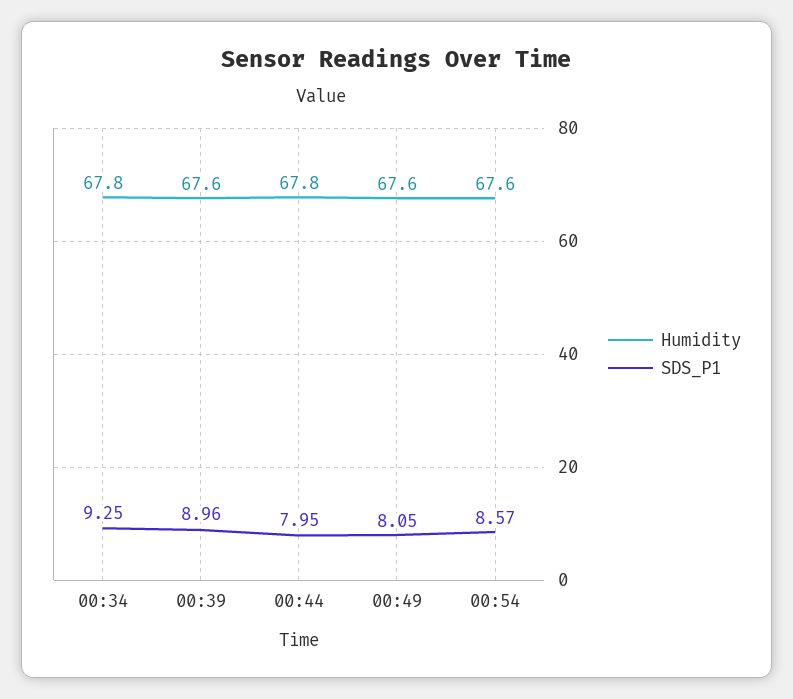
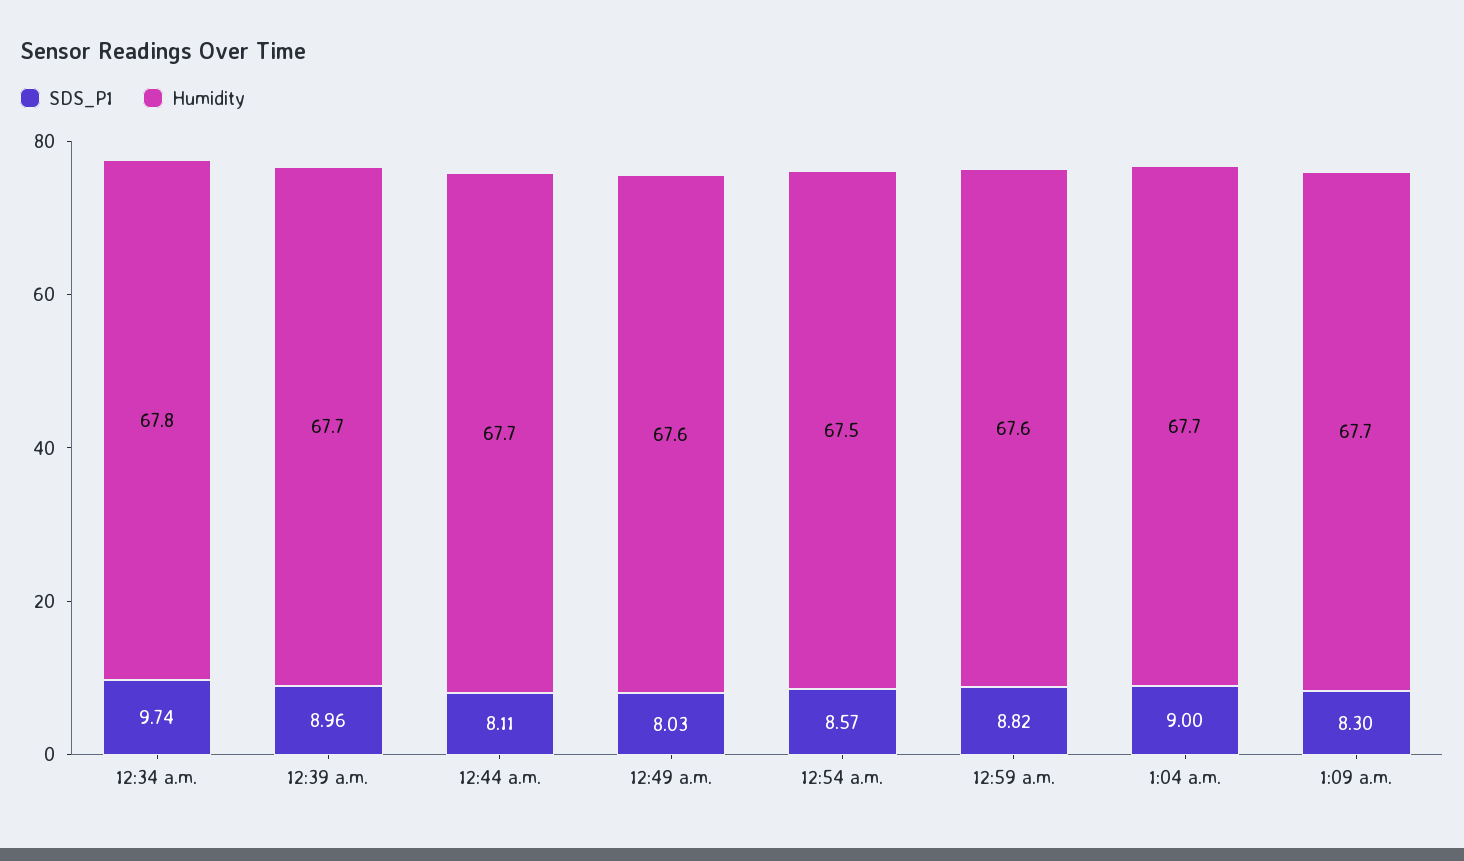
SDS_P1, 00:34: 9.25 -> 9.74
Humidity, 00:39: 67.6 -> 67.7
Humidity, 00:44: 67.8 -> 67.7
SDS_P1, 00:44: 7.95 -> 8.11
SDS_P1, 00:49: 8.05 -> 8.03
Humidity, 00:54: 67.6 -> 67.5
SDS_P1, 12:59 a.m.: none -> 8.82
Humidity, 12:59 a.m.: none -> 67.6
SDS_P1, 1:04 a.m.: none -> 9
Humidity, 1:04 a.m.: none -> 67.7
SDS_P1, 1:09 a.m.: none -> 8.3
Humidity, 1:09 a.m.: none -> 67.7

